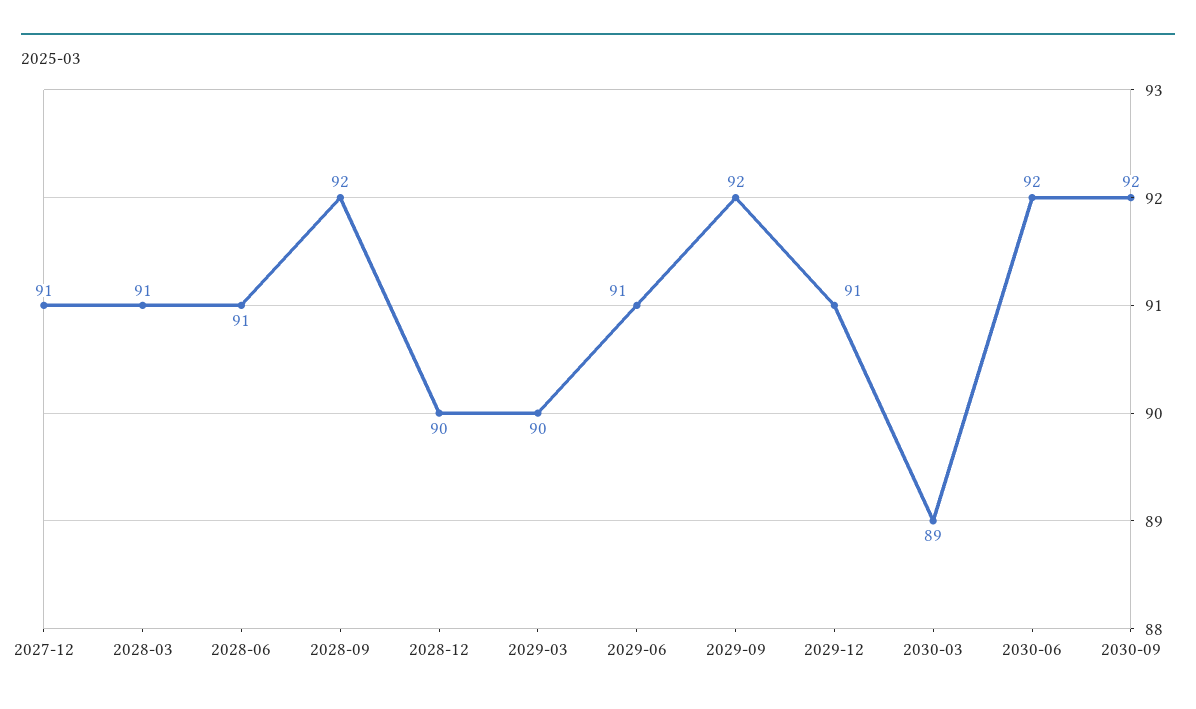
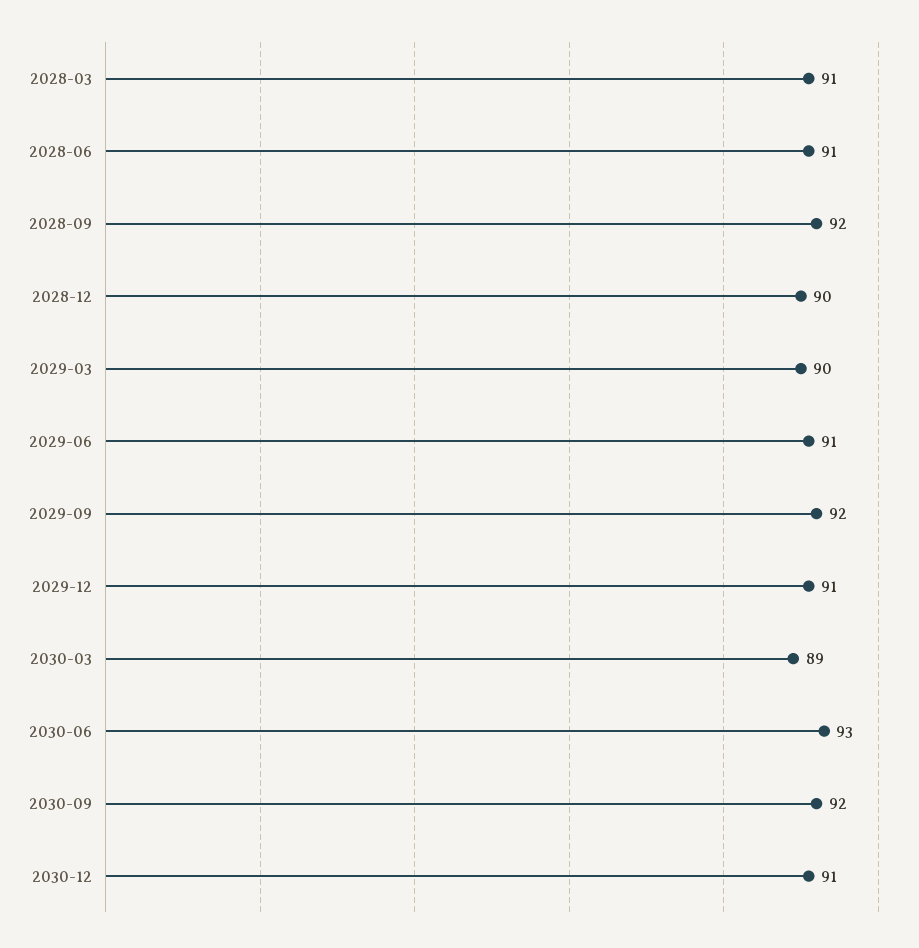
2027-12: 91 -> none
2030-06: 92 -> 93
2030-12: none -> 91

